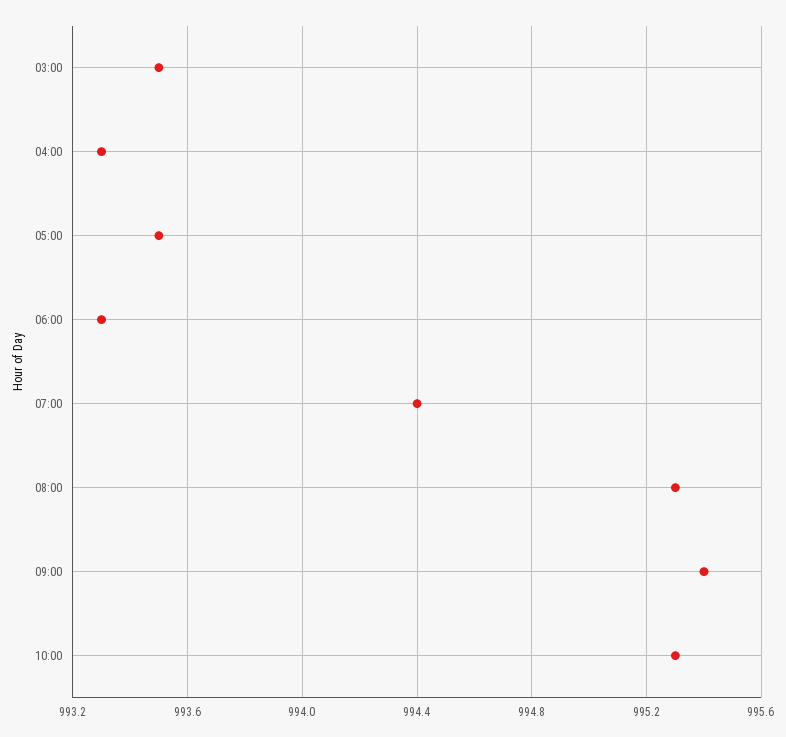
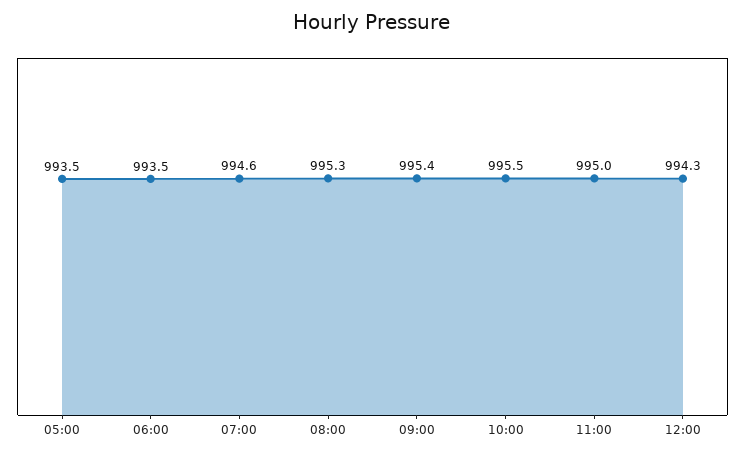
03:00: 993.5 -> none
04:00: 993.3 -> none
06:00: 993.3 -> 993.5
07:00: 994.4 -> 994.6
10:00: 995.3 -> 995.5
11:00: none -> 995
12:00: none -> 994.3

